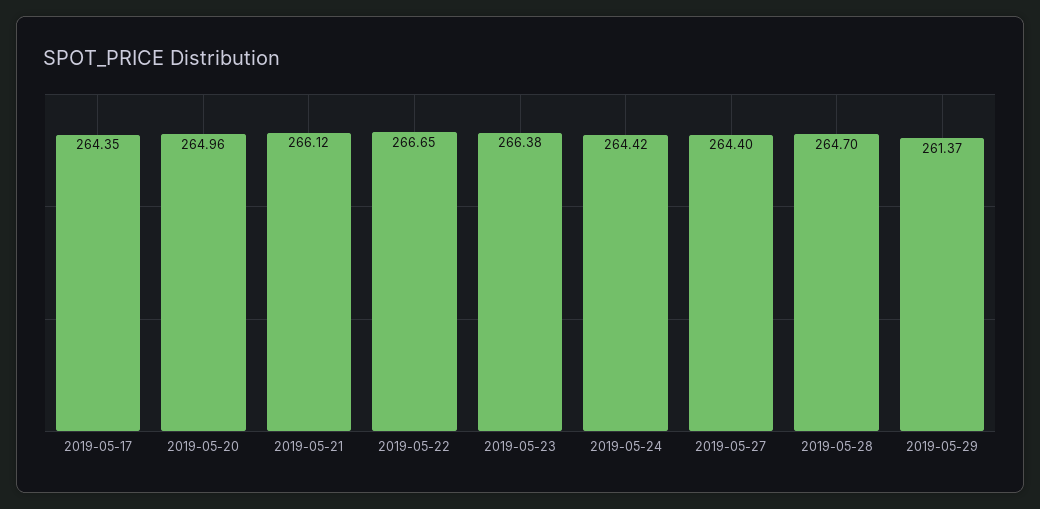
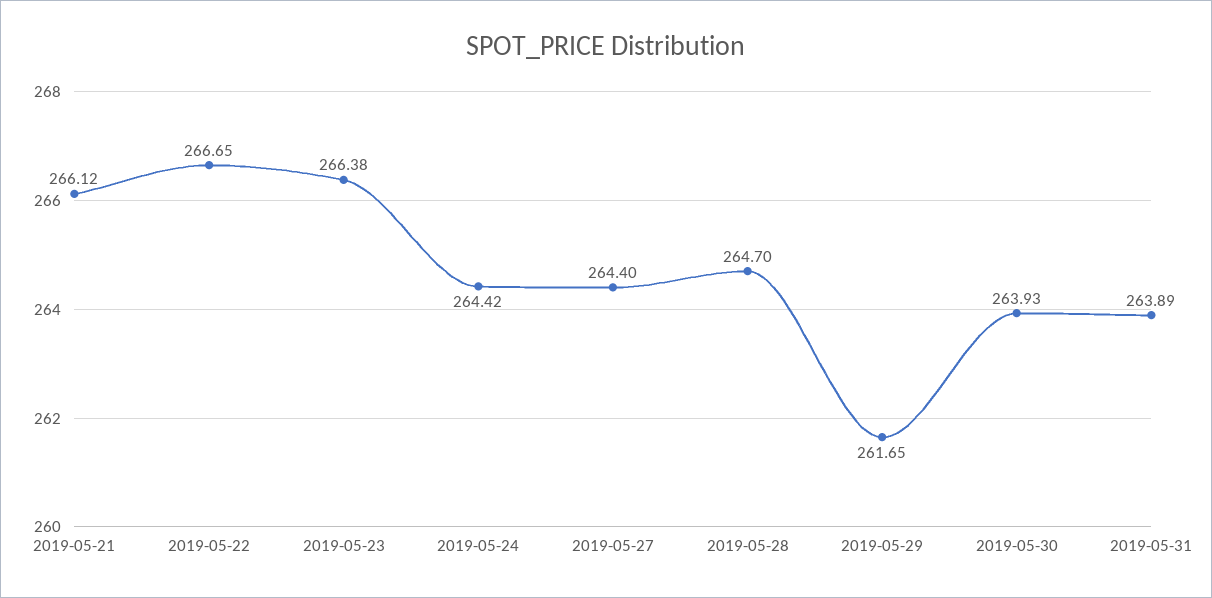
2019-05-17: 264.35 -> none
2019-05-20: 264.96 -> none
2019-05-29: 261.37 -> 261.65
2019-05-30: none -> 263.93
2019-05-31: none -> 263.89

